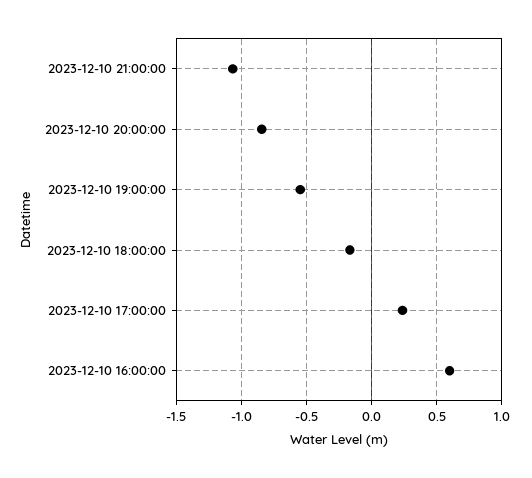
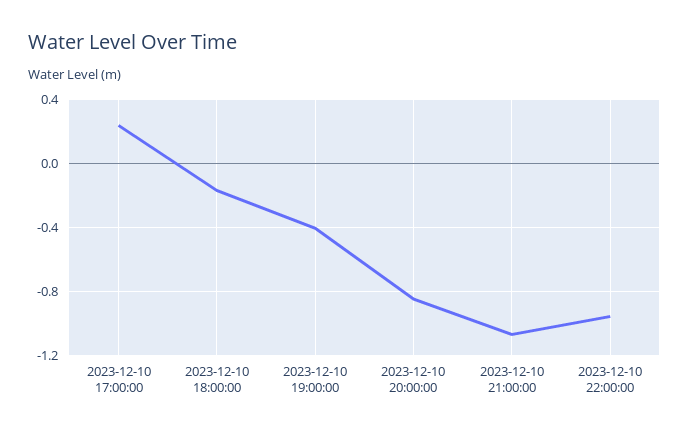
2023-12-10 19:00:00: -0.55 -> -0.4
2023-12-10 16:00:00: 0.6 -> none
2023-12-10 22:00:00: none -> -0.95

